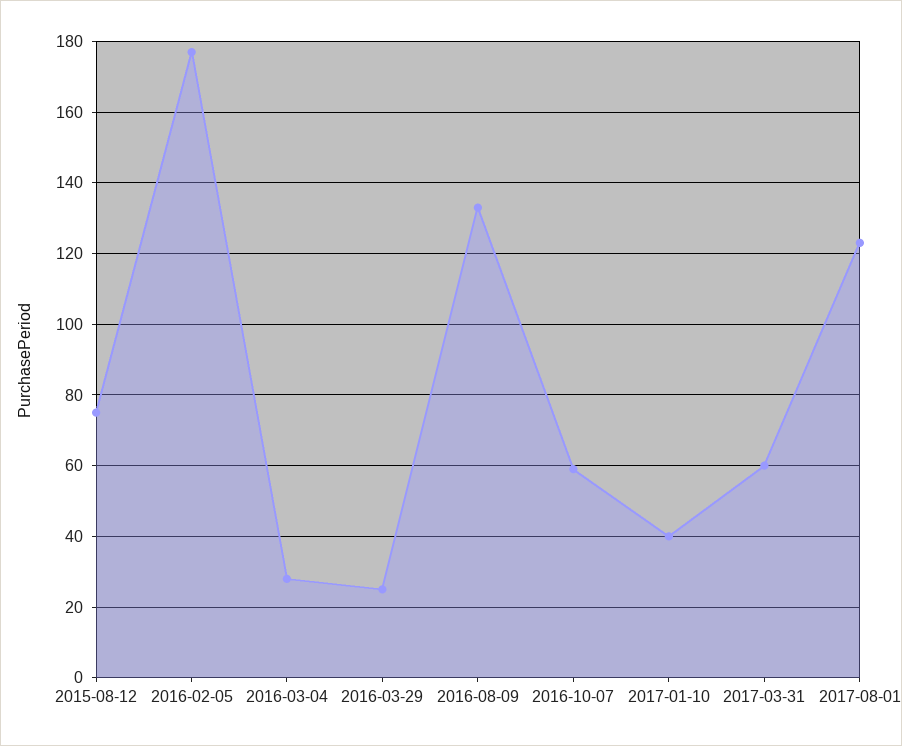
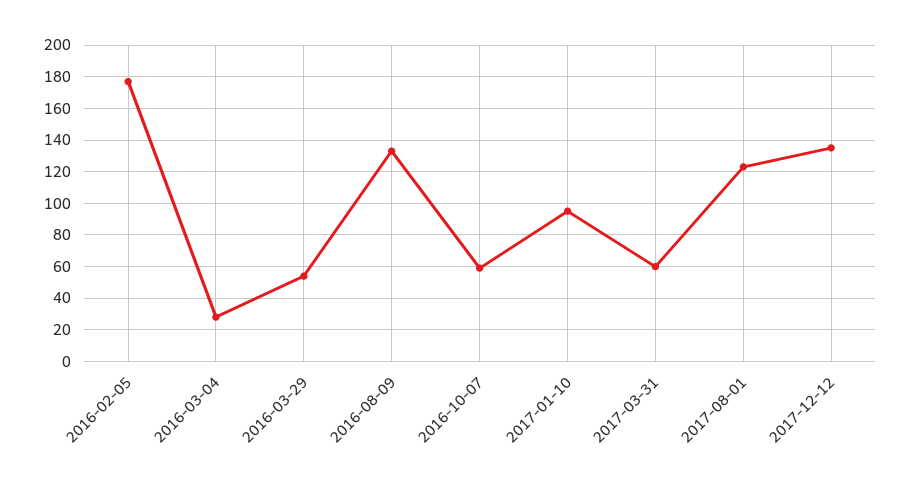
2015-08-12: 75 -> none
2016-03-29: 25 -> 55
2017-01-10: 40 -> 95
2017-12-12: none -> 135

